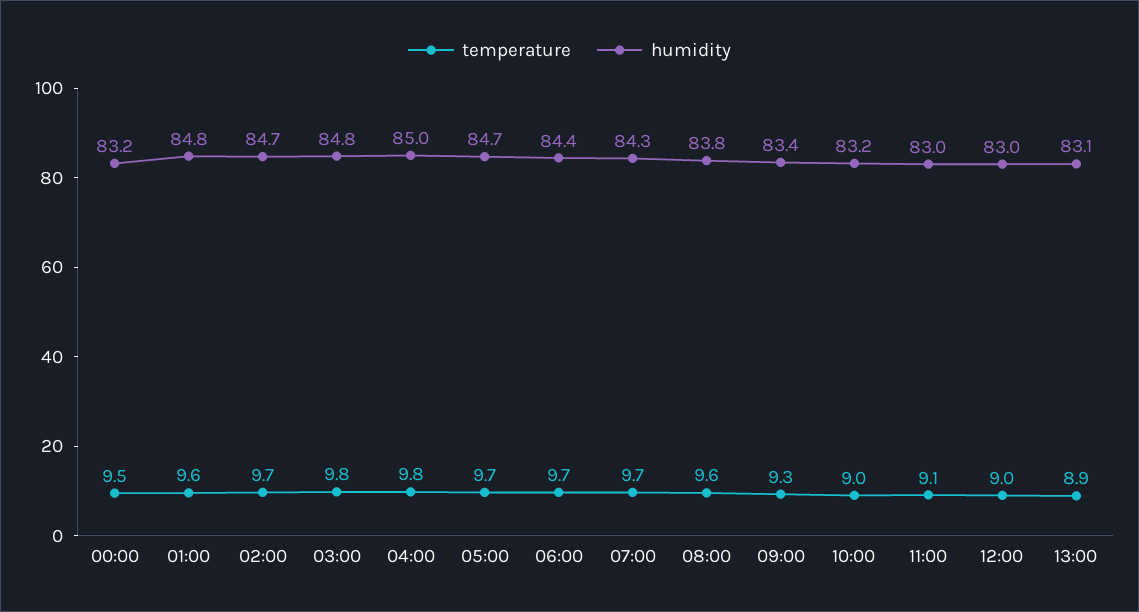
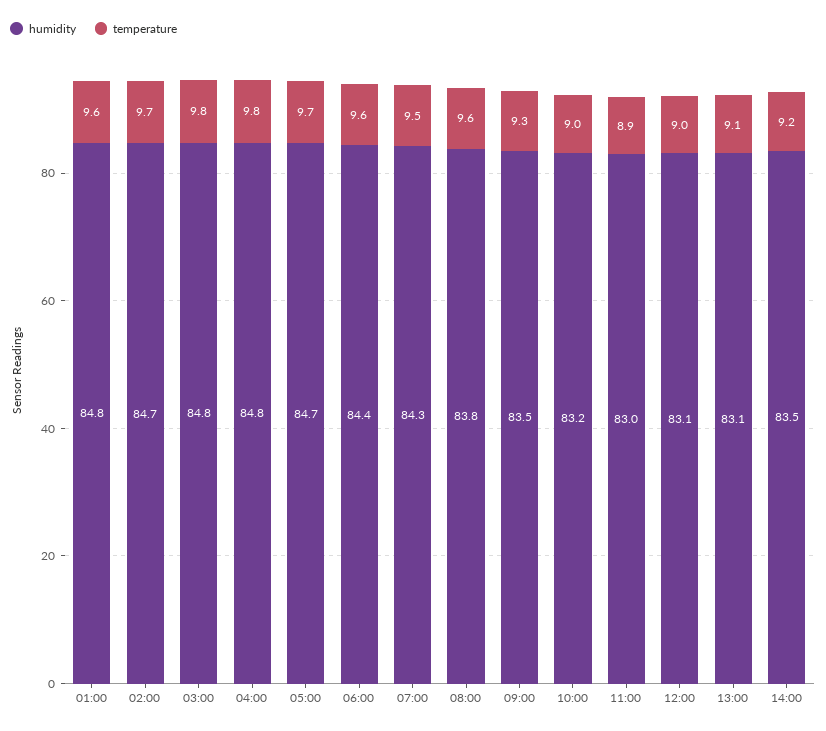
temperature, 00:00: 9.5 -> none
humidity, 00:00: 83.2 -> none
humidity, 04:00: 85 -> 84.8
temperature, 06:00: 9.7 -> 9.6
temperature, 07:00: 9.7 -> 9.5
humidity, 09:00: 83.4 -> 83.5
temperature, 11:00: 9.1 -> 8.9
humidity, 12:00: 83 -> 83.1
temperature, 13:00: 8.9 -> 9.1
humidity, 14:00: none -> 83.5
temperature, 14:00: none -> 9.2

